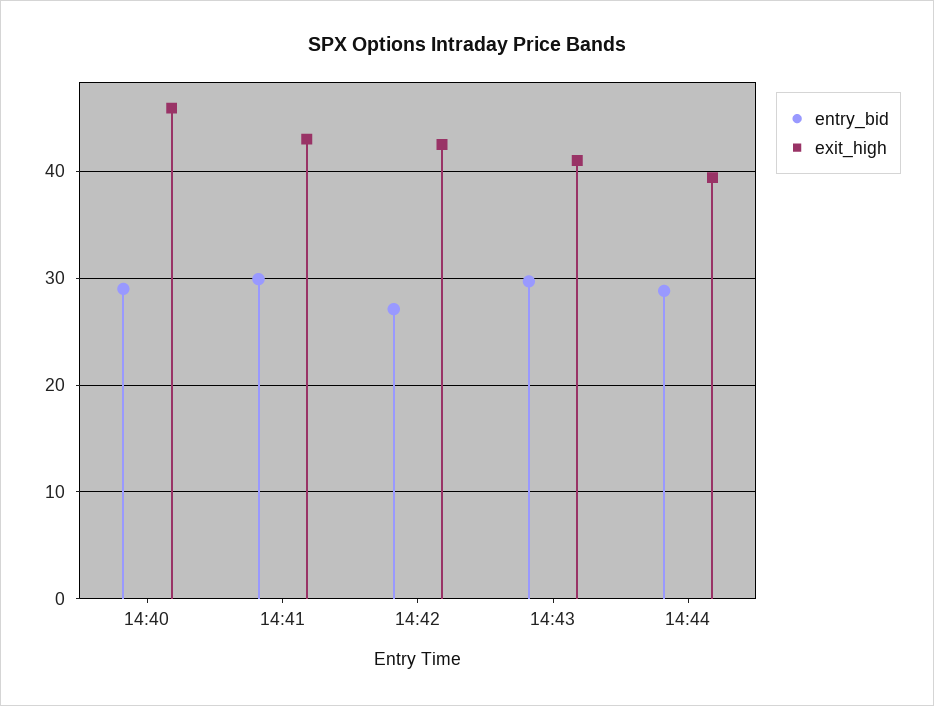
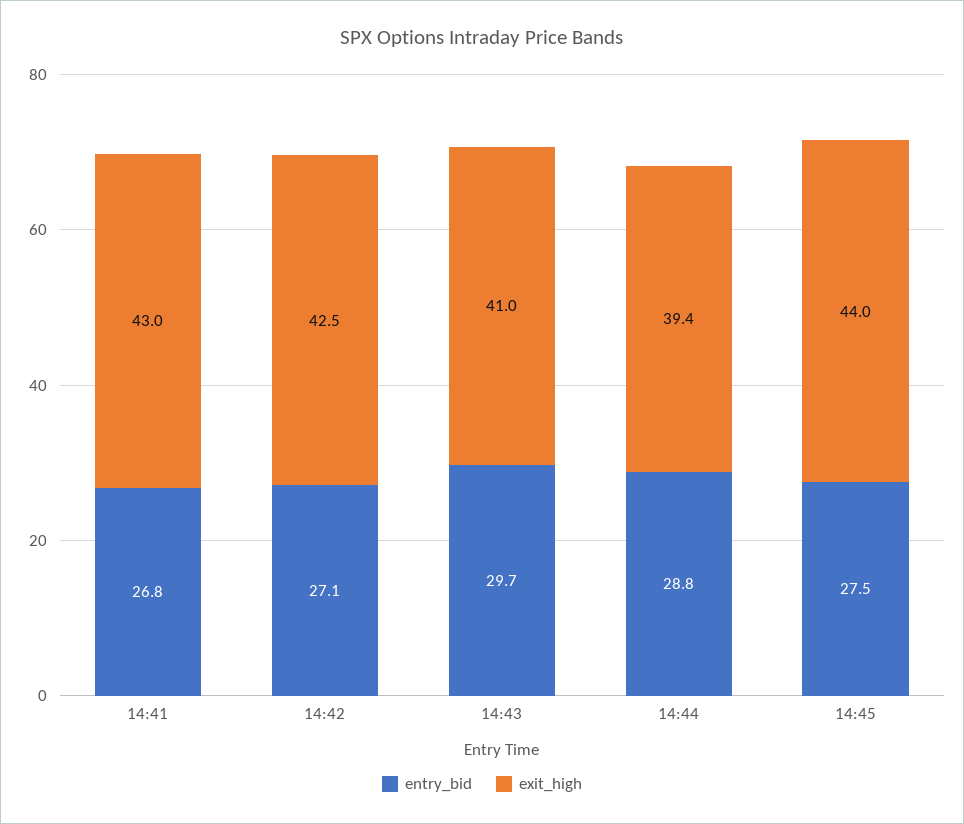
entry_bid, 14:40: 29 -> none
exit_high, 14:40: 46 -> none
entry_bid, 14:41: 30 -> 26.8
entry_bid, 14:45: none -> 27.5
exit_high, 14:45: none -> 44

